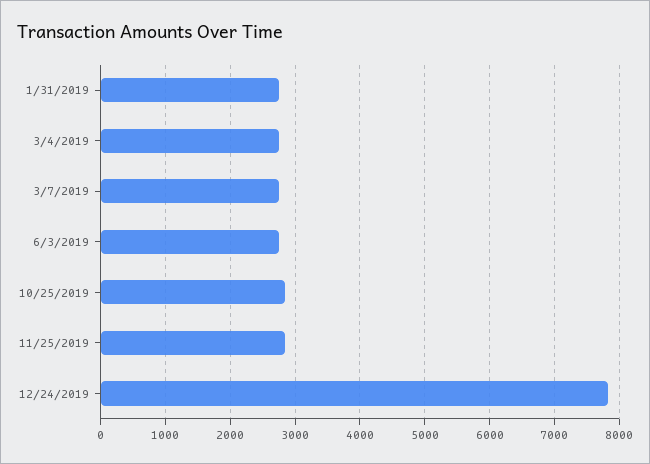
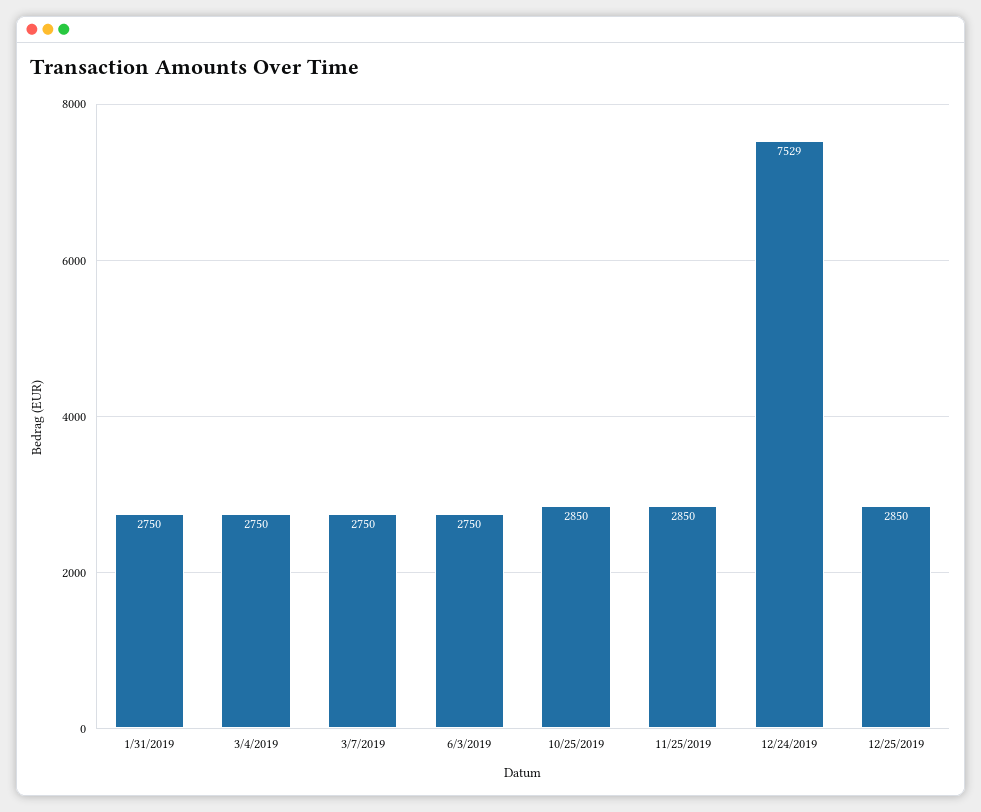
12/24/2019: 7800 -> 7529
12/25/2019: none -> 2850

